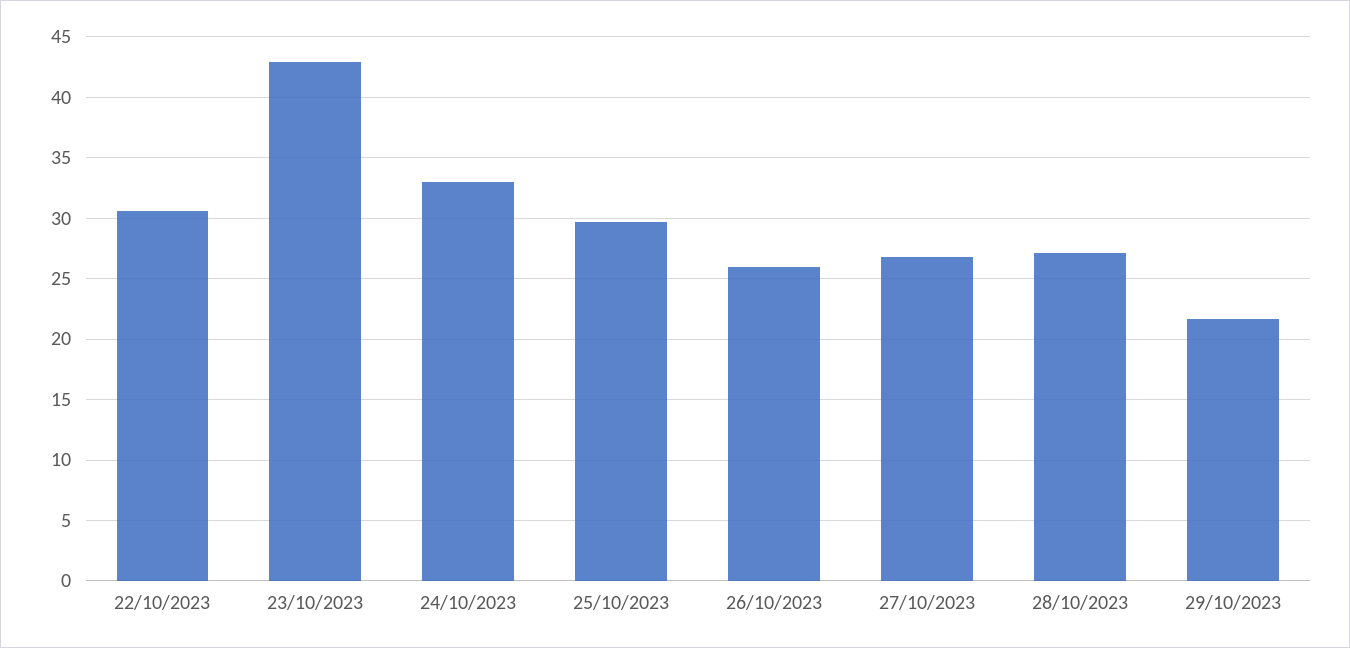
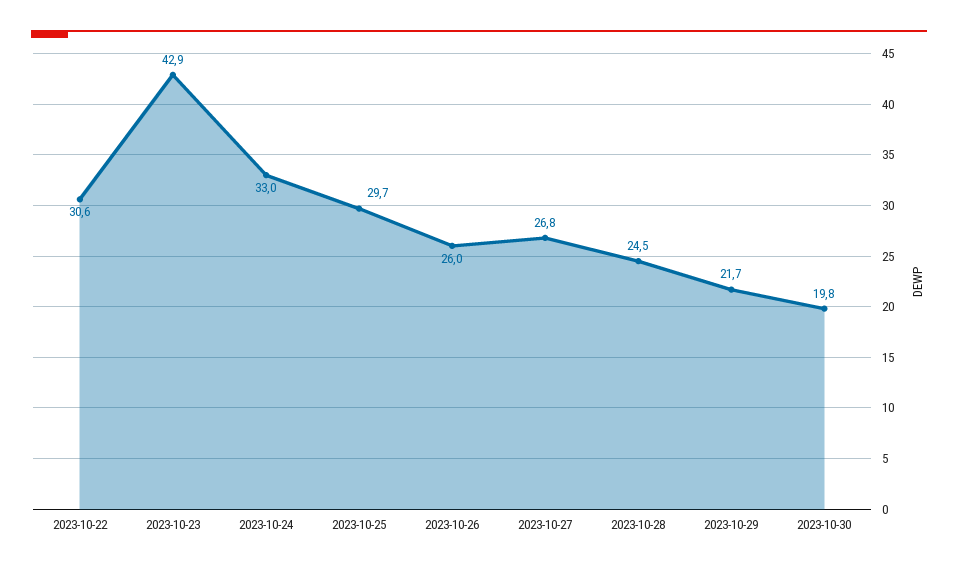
28/10/2023: 27 -> 24.5
2023-10-30: none -> 19.8

